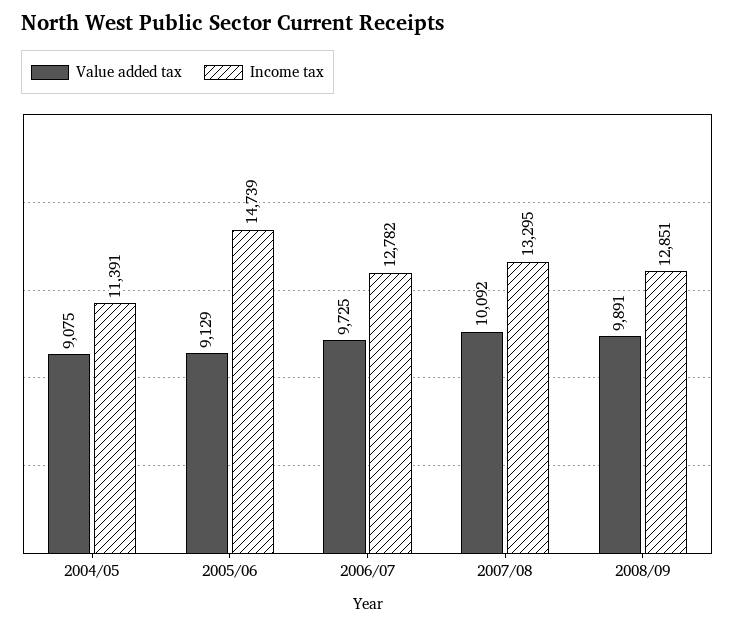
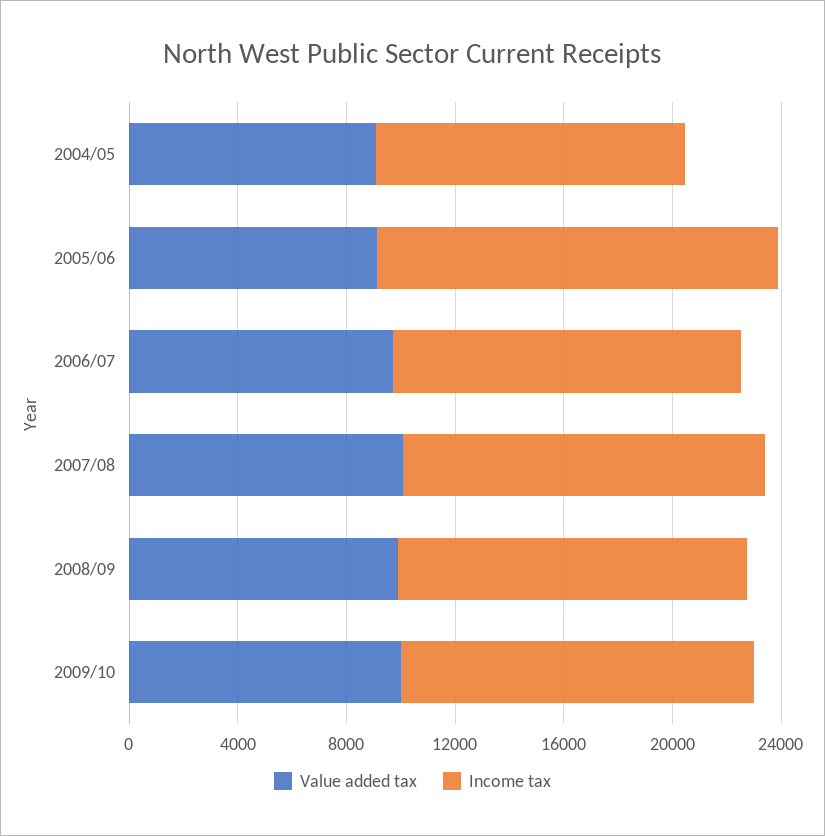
Value added tax, 2009/10: none -> 10000
Income tax, 2009/10: none -> 13000

